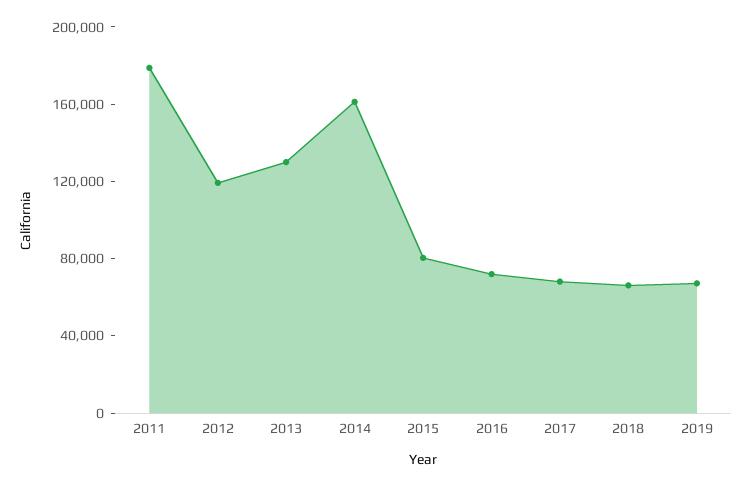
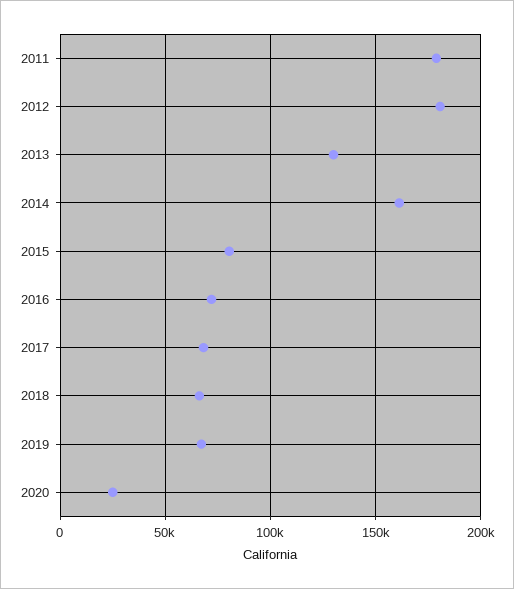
2012: 120000 -> 180000
2020: none -> 25000

